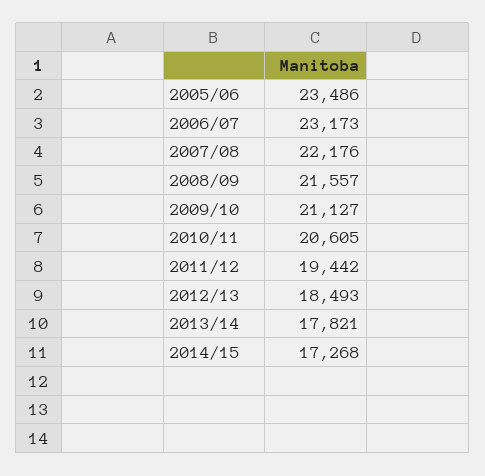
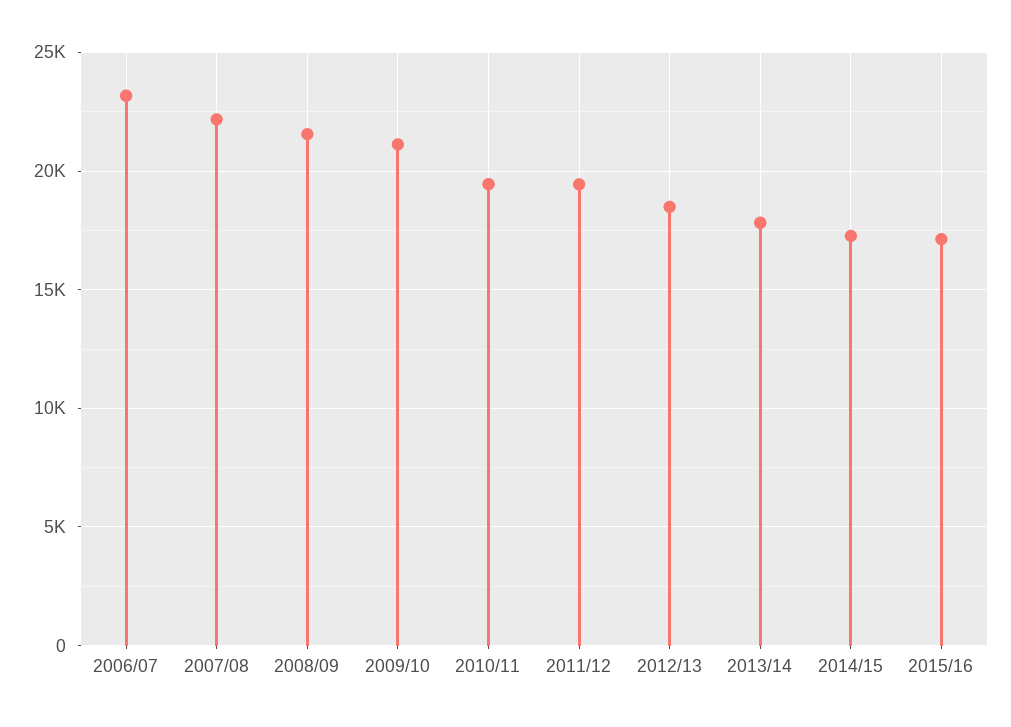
2005/06: 23486 -> none
2010/11: 20605 -> 19500
2015/16: none -> 17000

